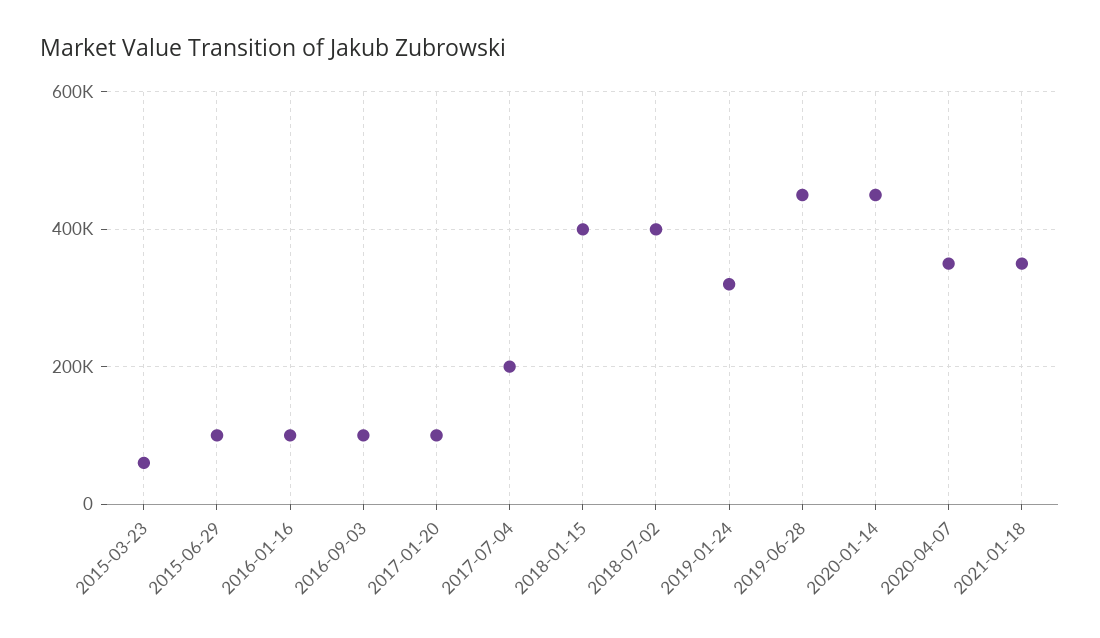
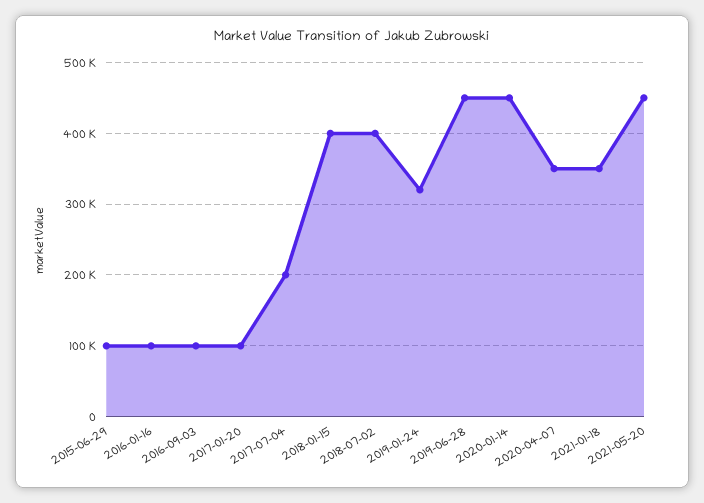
2015-03-23: 60000 -> none
2021-05-20: none -> 450000

